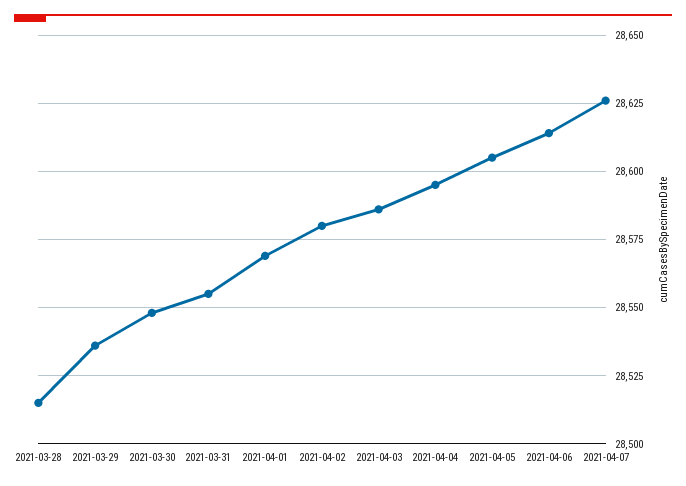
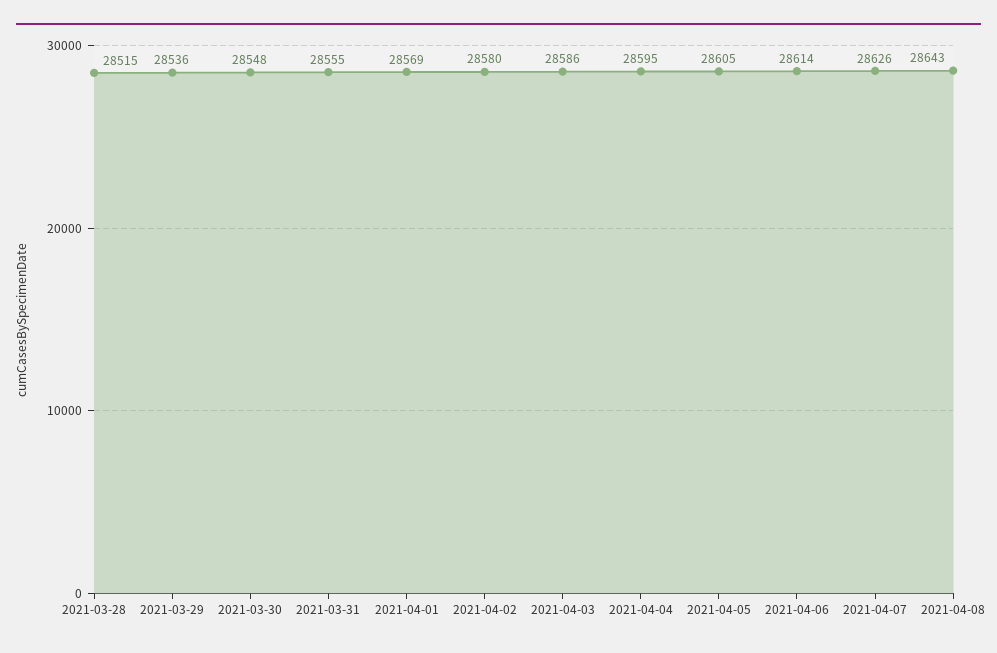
2021-04-08: none -> 28643

